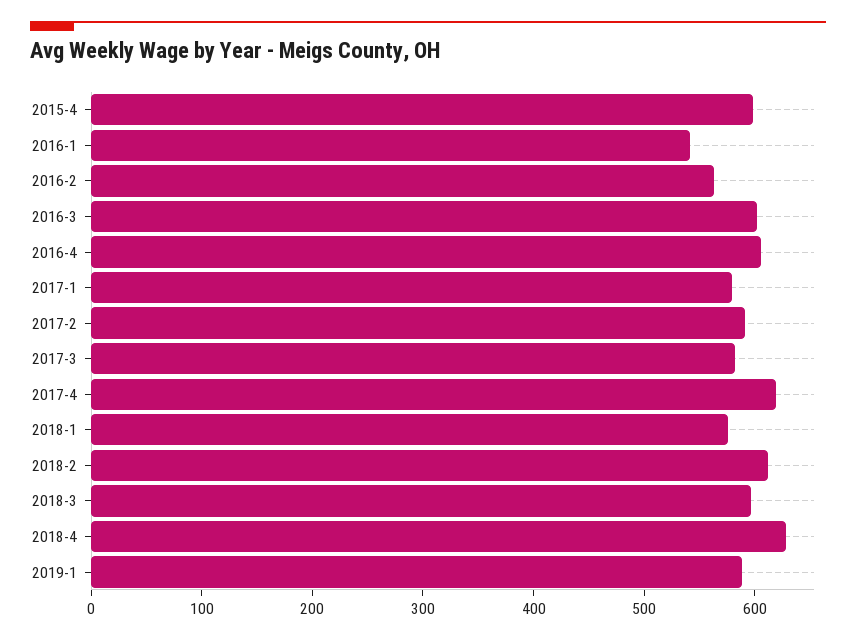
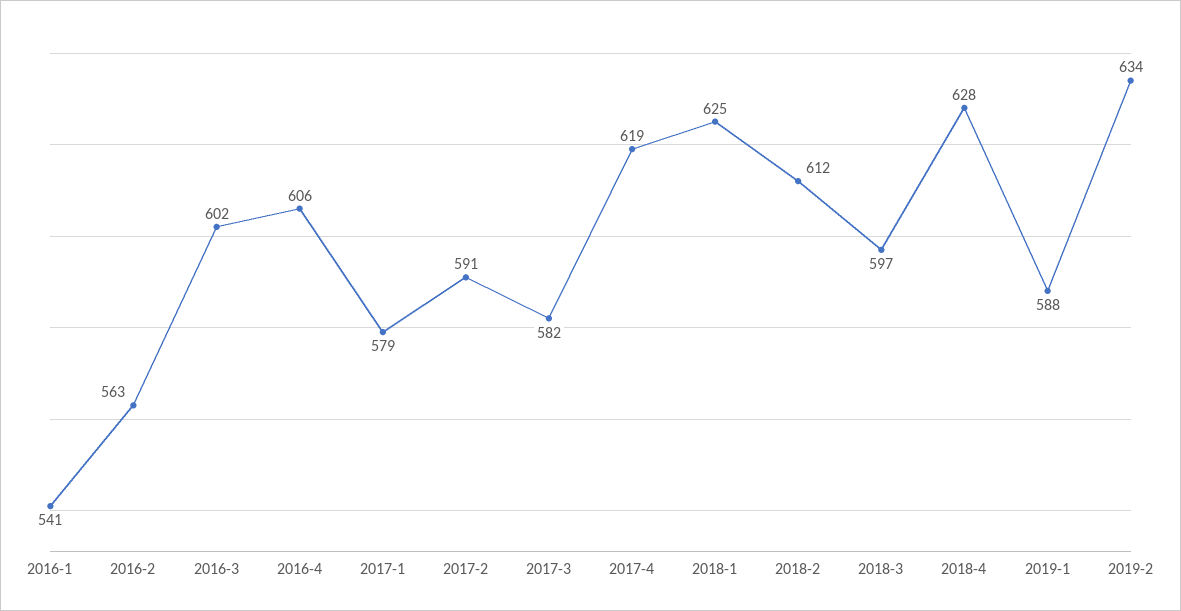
2015-4: 600 -> none
2018-1: 580 -> 625
2019-2: none -> 634

